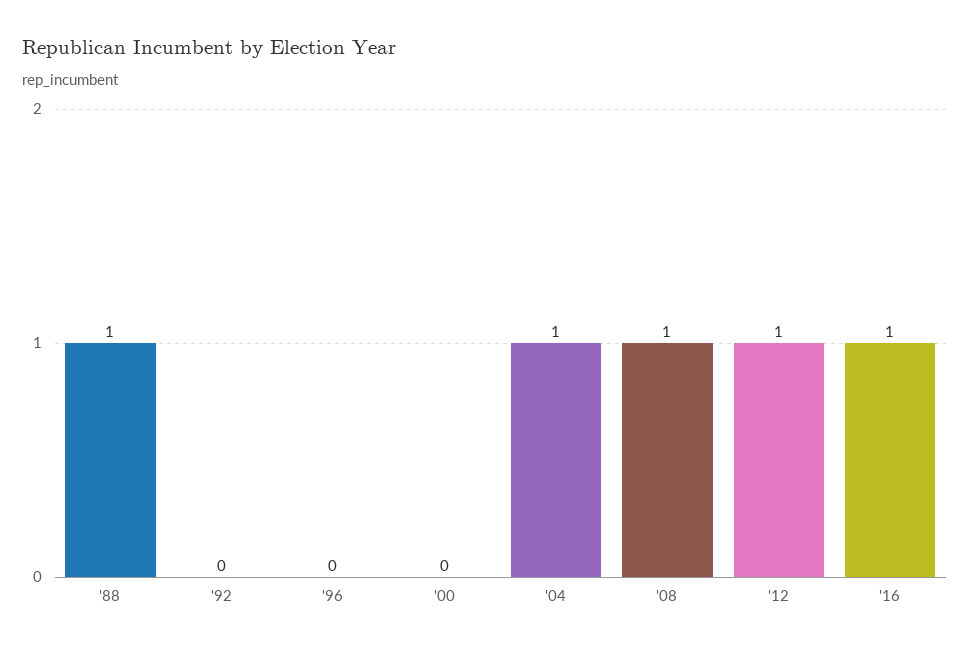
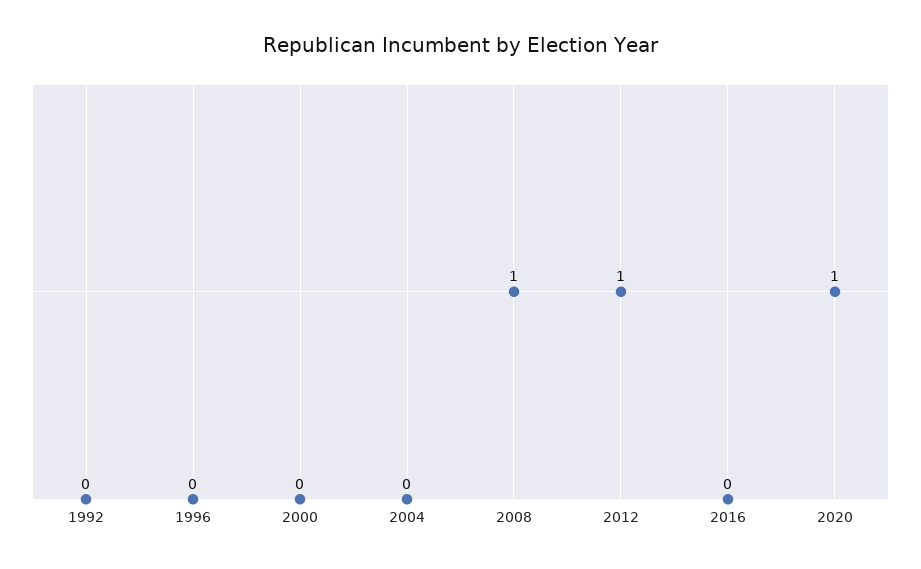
'88: 1 -> none
'04: 1 -> 0
'16: 1 -> 0
2020: none -> 1

